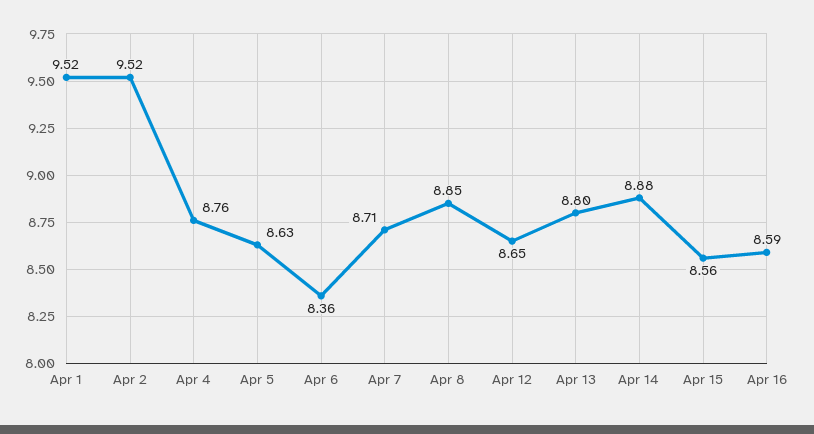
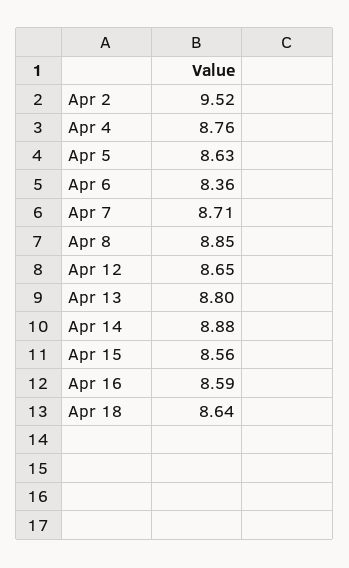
Apr 1: 9.52 -> none
Apr 18: none -> 8.64

